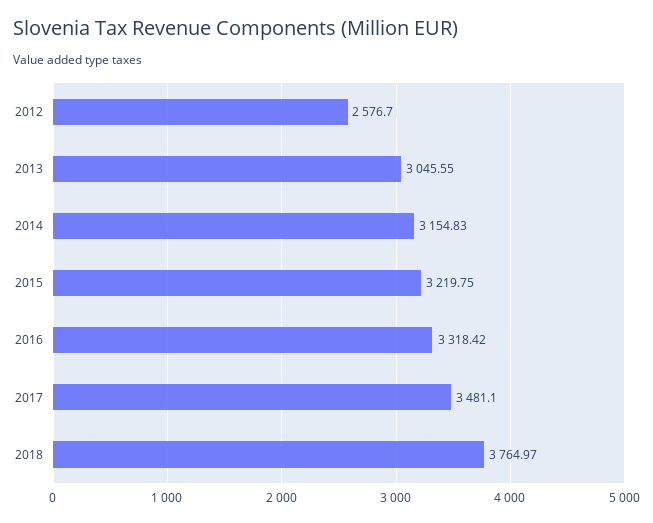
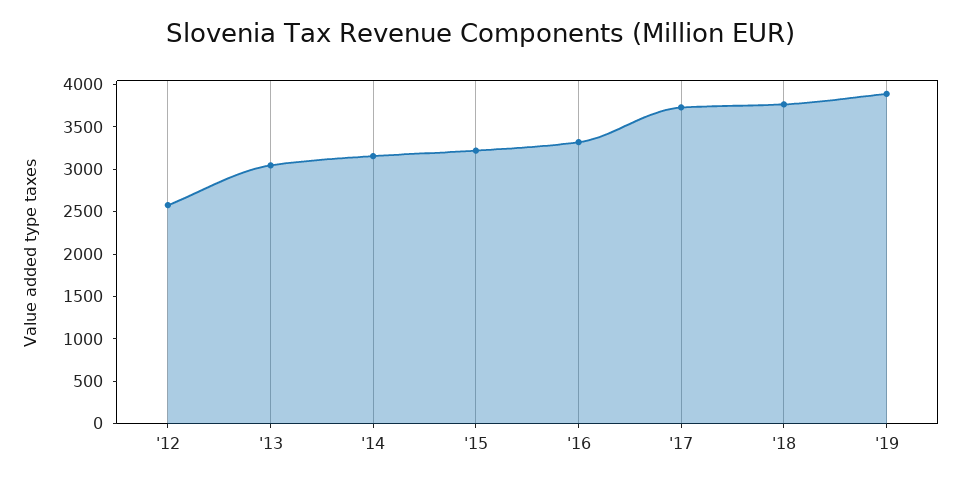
2017: 3481.1 -> 3700
'19: none -> 3900

